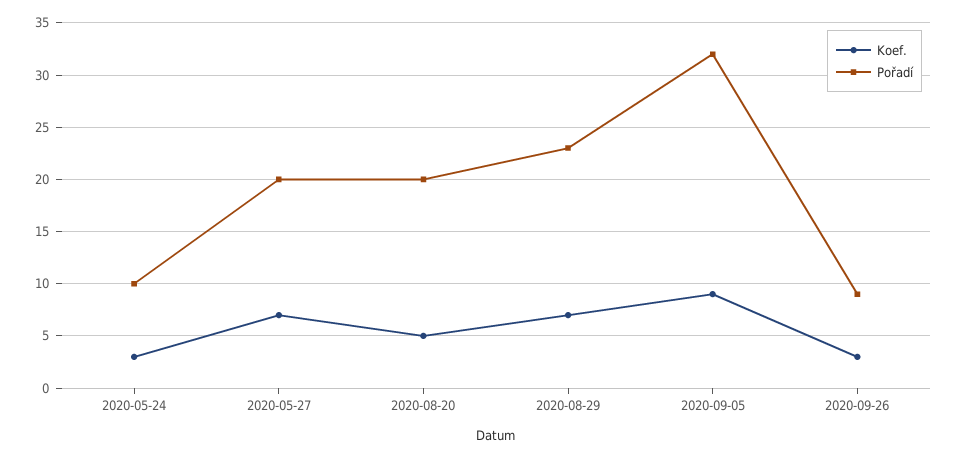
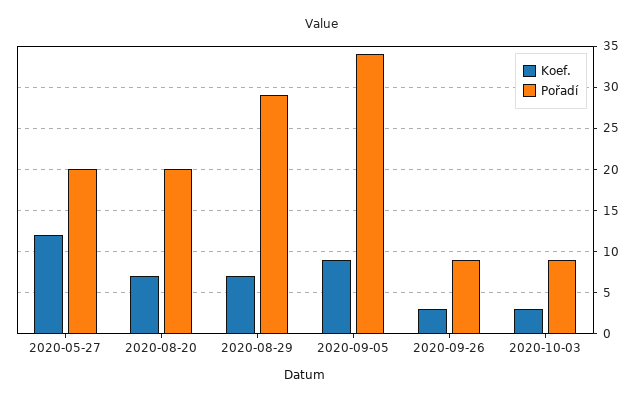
Koef., 2020-05-24: 3 -> none
Pořadí, 2020-05-24: 10 -> none
Koef., 2020-05-27: 7 -> 12
Koef., 2020-08-20: 5 -> 7
Pořadí, 2020-08-29: 23 -> 29
Pořadí, 2020-09-05: 32 -> 34
Koef., 2020-10-03: none -> 3
Pořadí, 2020-10-03: none -> 9

